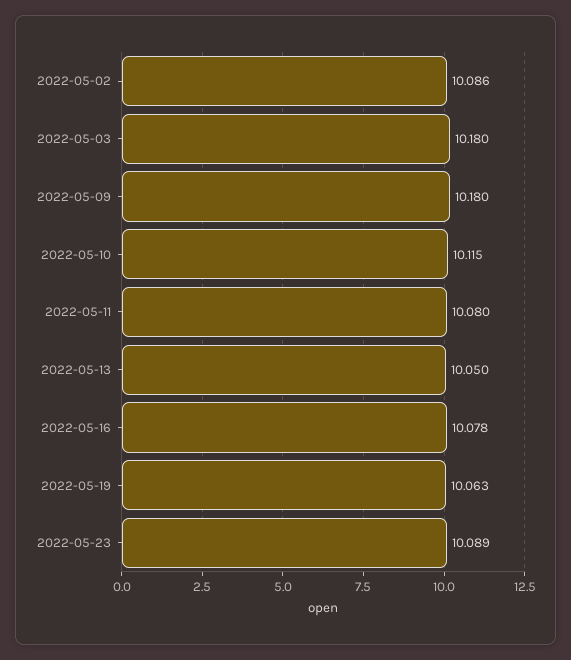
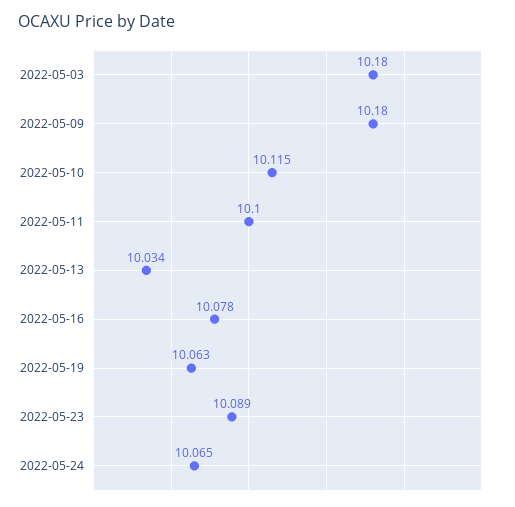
2022-05-02: 10.086 -> none
2022-05-11: 10.08 -> 10.1
2022-05-13: 10.05 -> 10.034
2022-05-24: none -> 10.065

